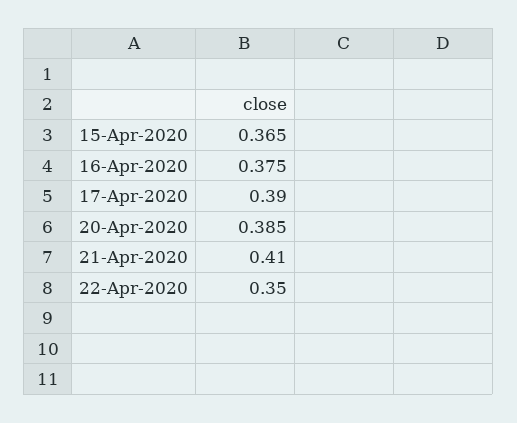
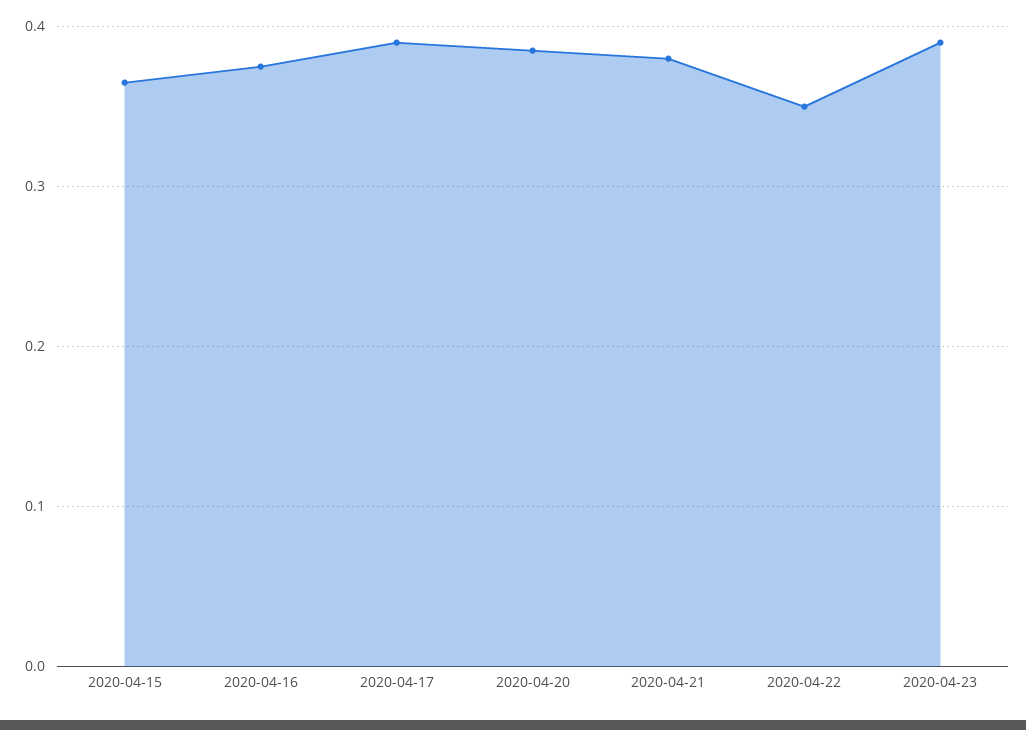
21-Apr-2020: 0.41 -> 0.38
2020-04-23: none -> 0.39

